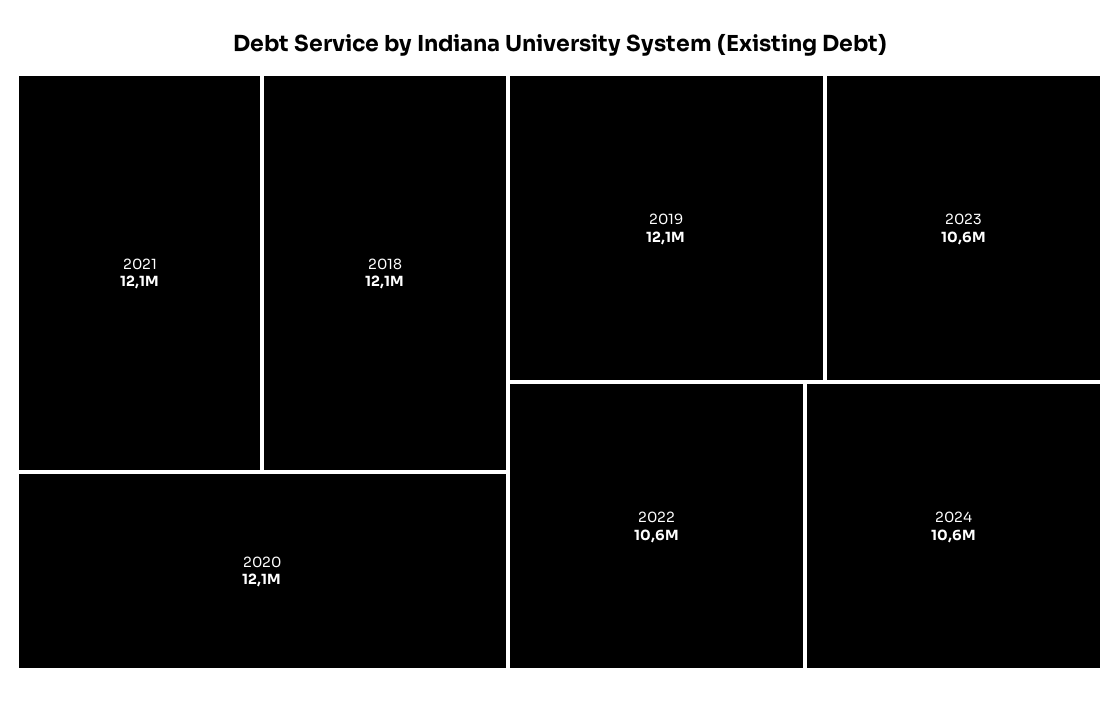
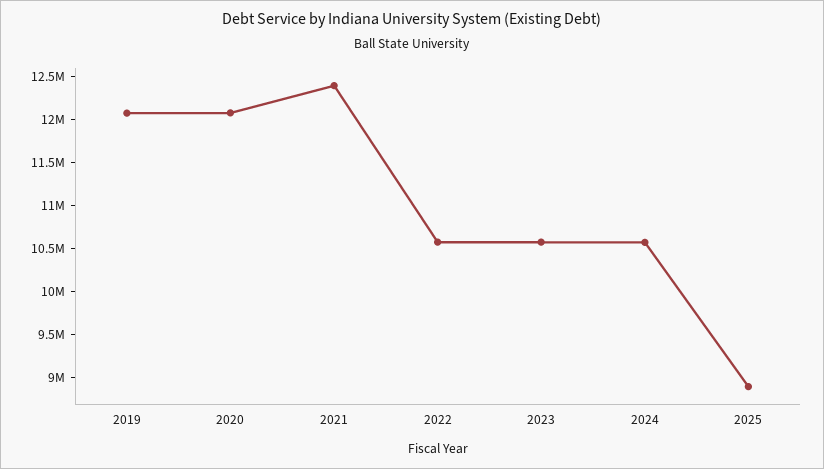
2021: 12100000 -> 12400000
2018: 12100000 -> none
2025: none -> 8900000

